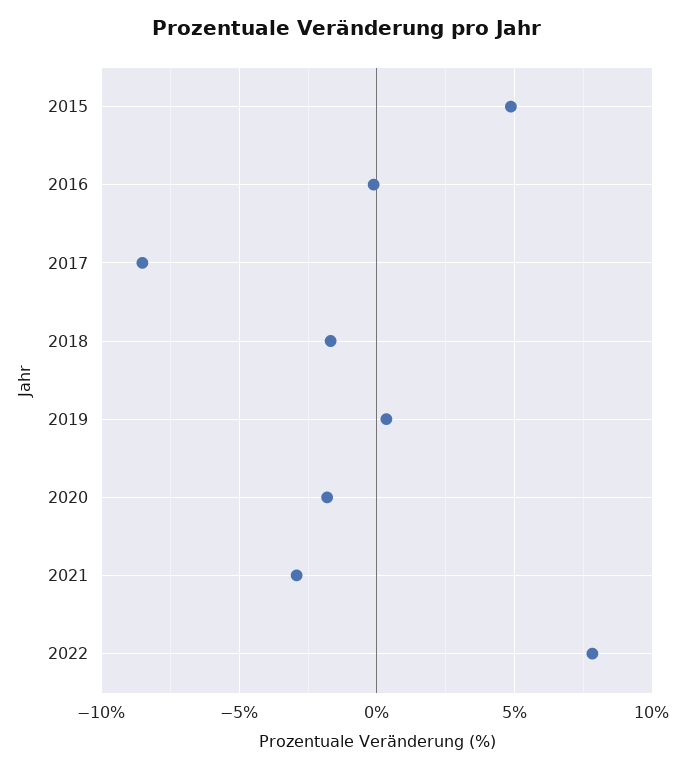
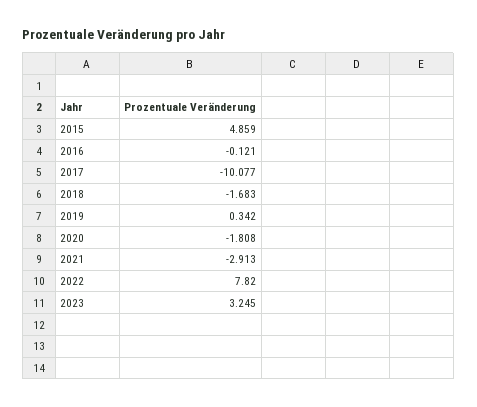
2017: -8.5 -> -10.077
2023: none -> 3.245

